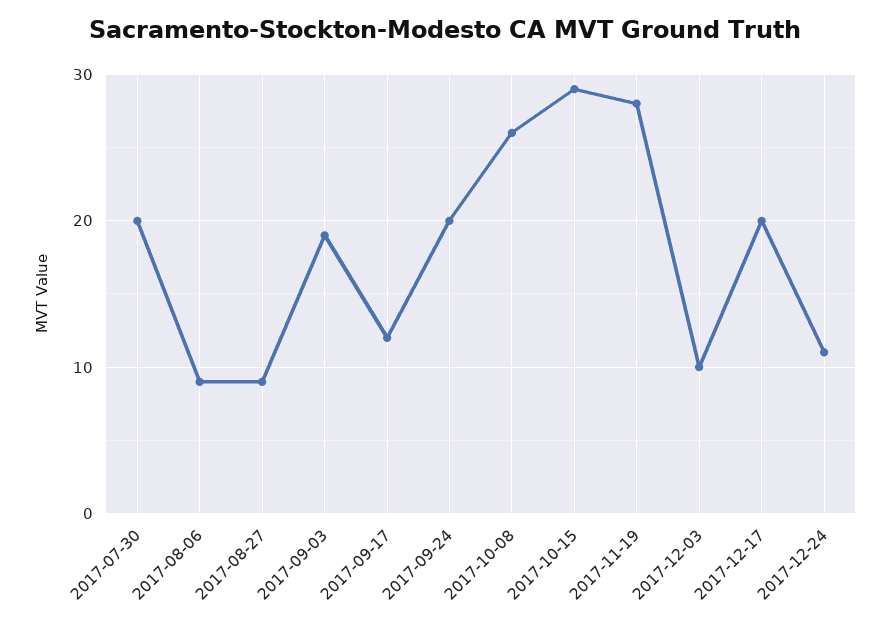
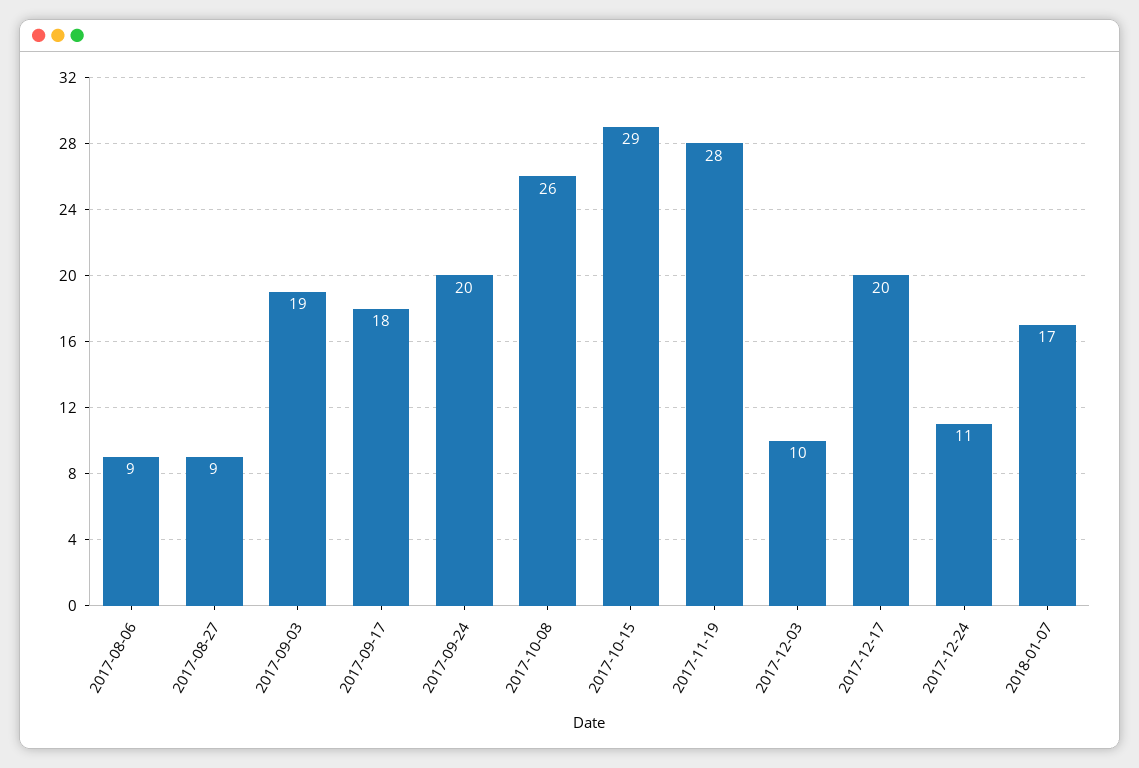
2017-07-30: 20 -> none
2017-09-17: 12 -> 18
2018-01-07: none -> 17

